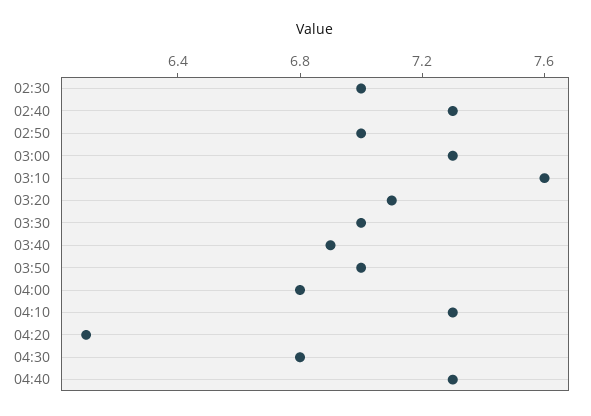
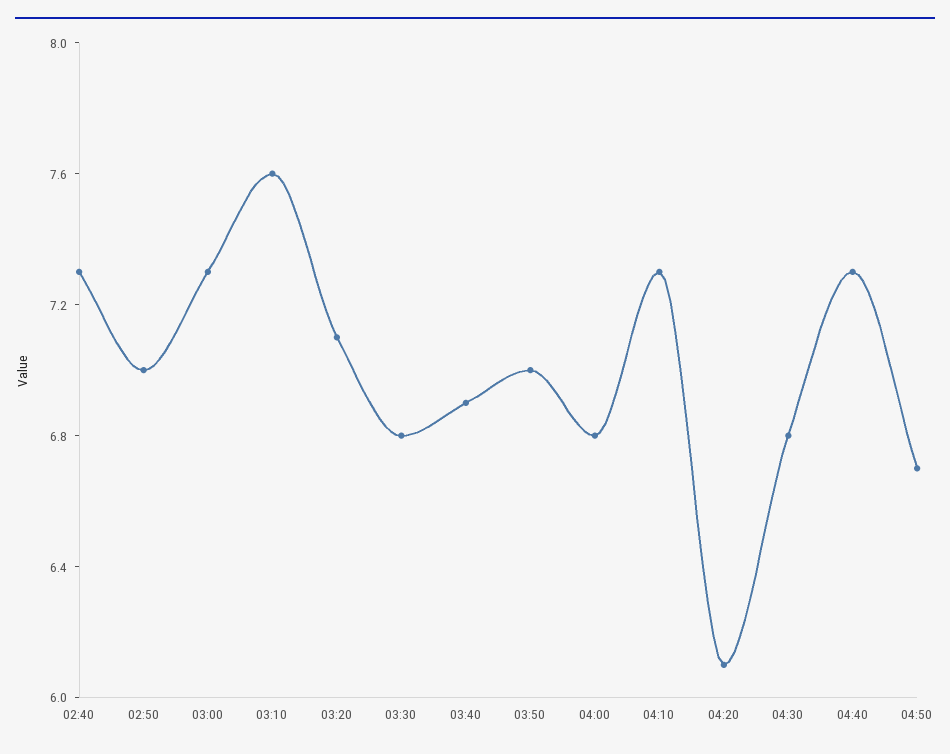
02:30: 7 -> none
03:30: 7 -> 6.8
04:50: none -> 6.7

